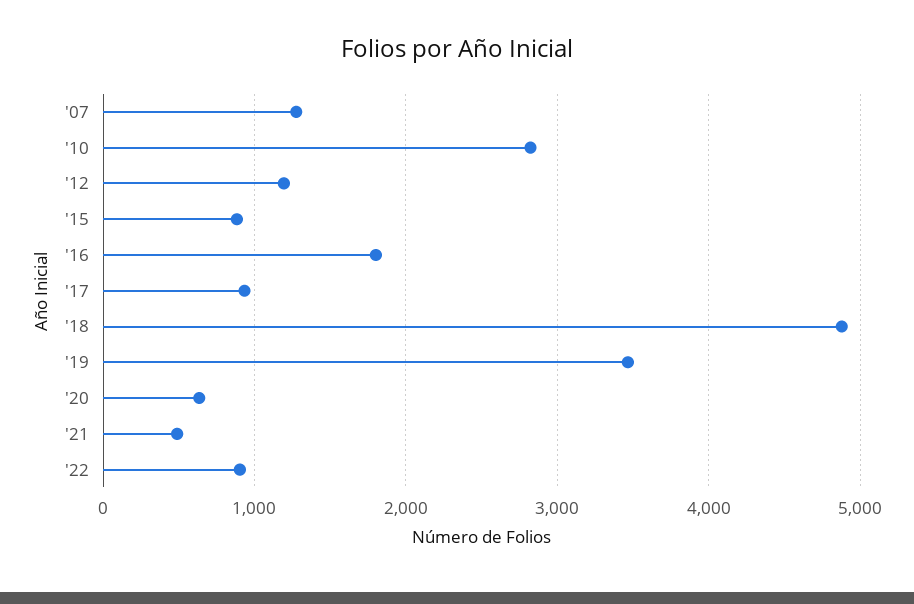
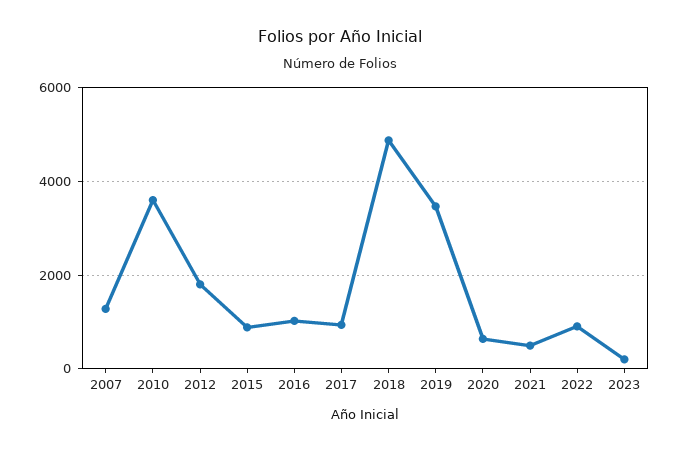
'10: 2800 -> 3600
'12: 1200 -> 1800
'16: 1800 -> 1000
2023: none -> 200

